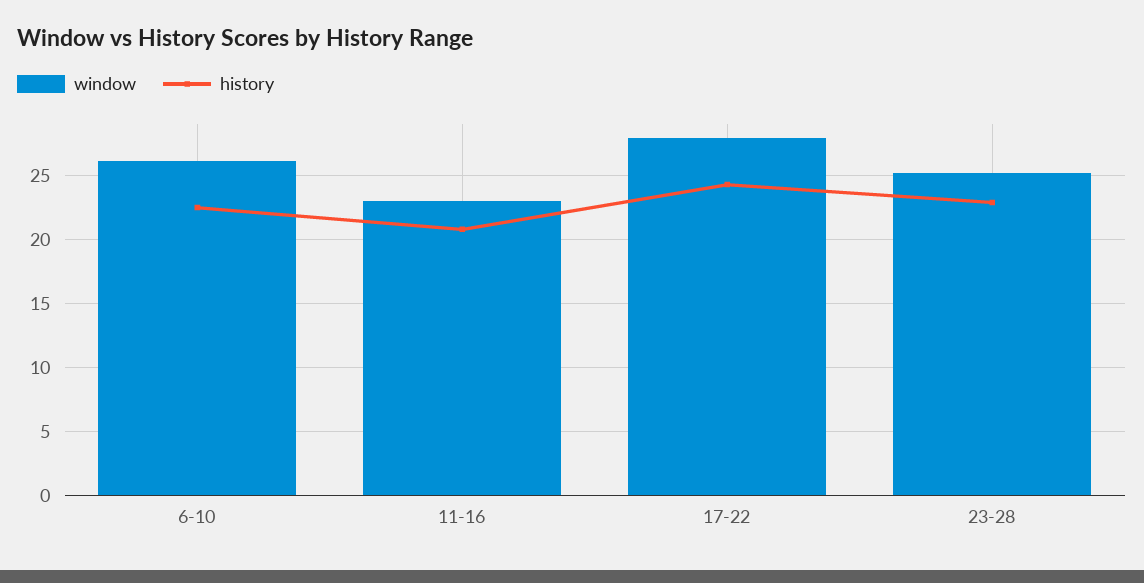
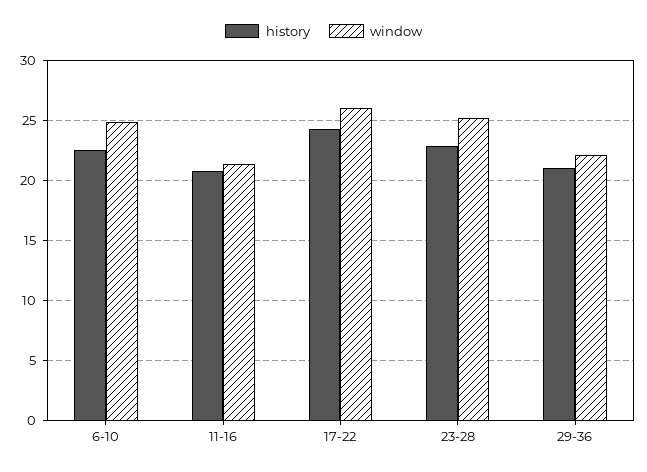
window, 6-10: 26 -> 25
window, 11-16: 23 -> 21.5
window, 17-22: 28 -> 26
history, 29-36: none -> 21
window, 29-36: none -> 22

